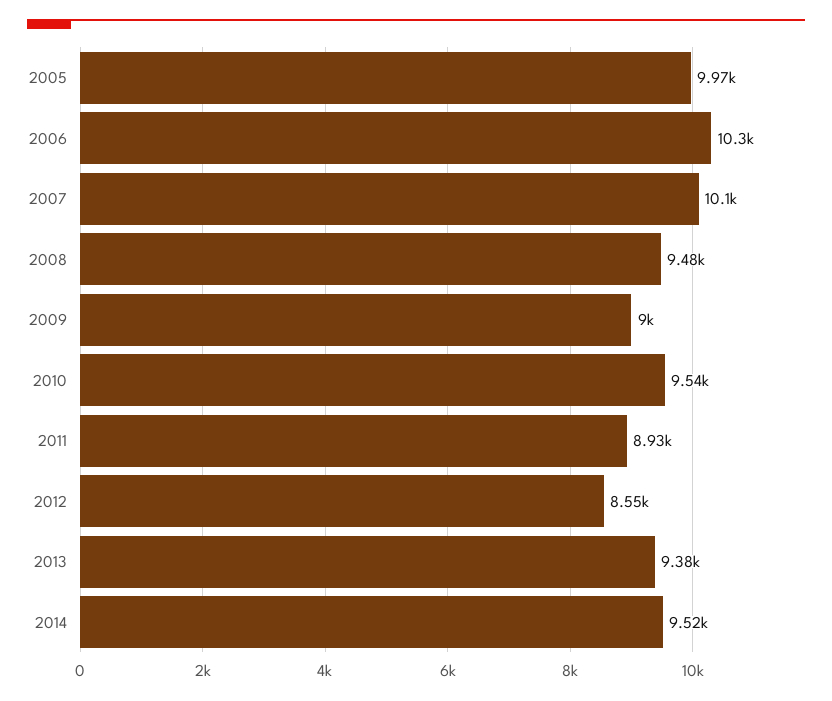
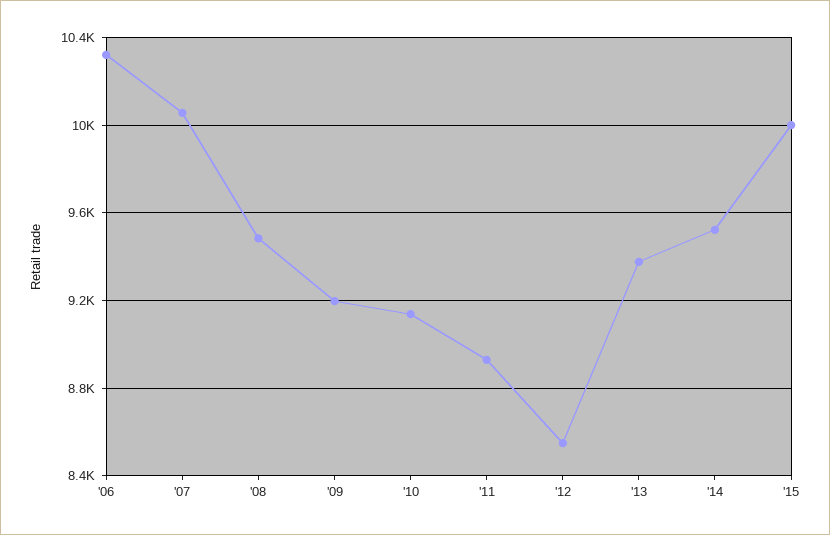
2005: 9970 -> none
2009: 9000 -> 9200
2010: 9540 -> 9150
'15: none -> 10000

